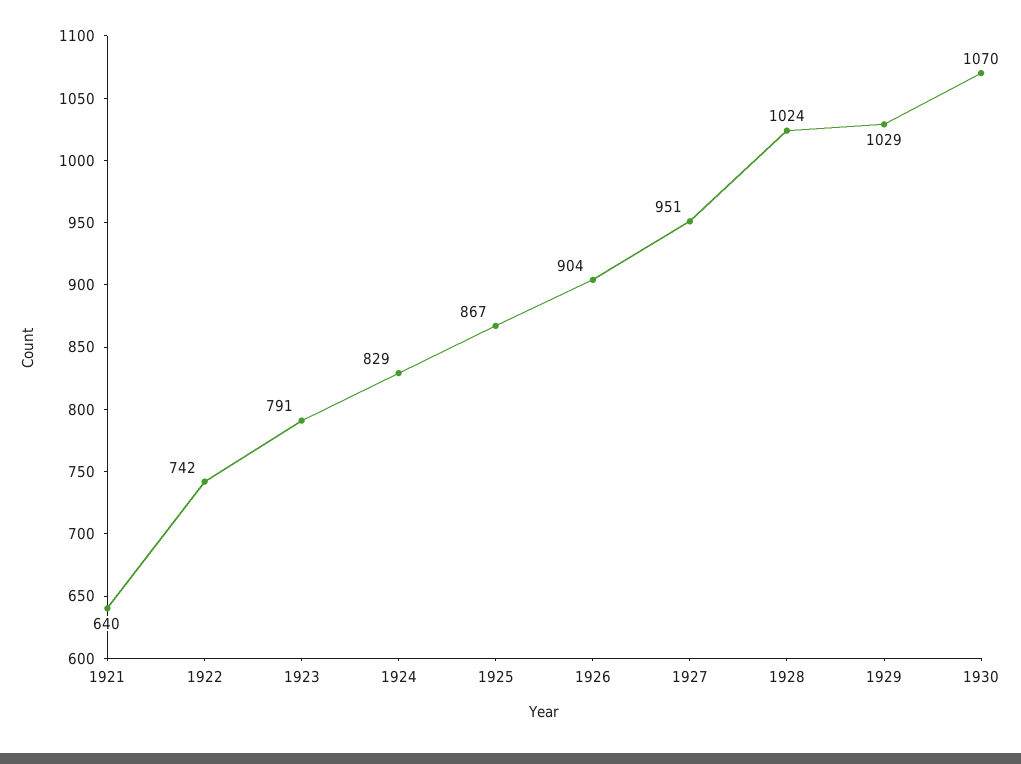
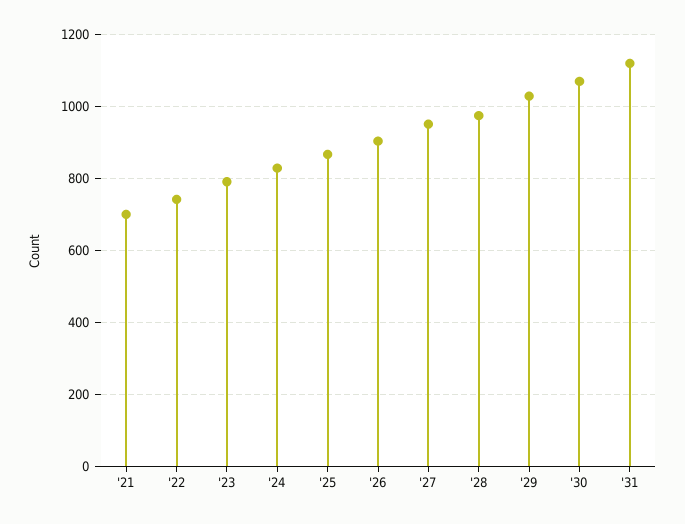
1921: 640 -> 700
1928: 1024 -> 980
'31: none -> 1120

